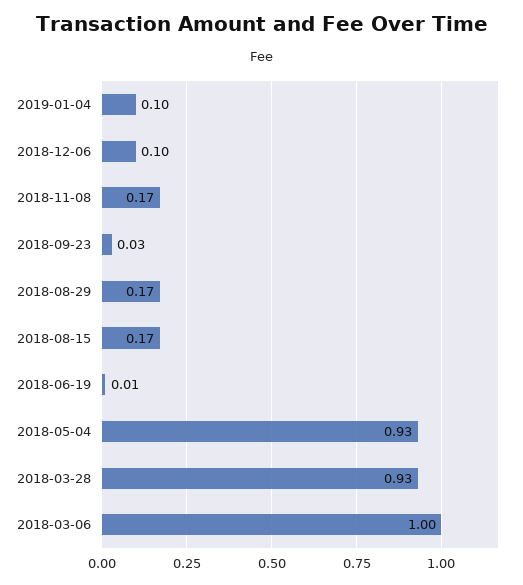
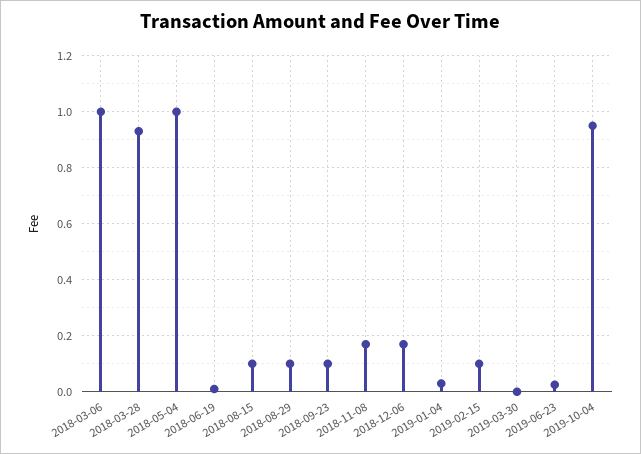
2019-01-04: 0.1 -> 0.025
2018-12-06: 0.1 -> 0.175
2018-09-23: 0.03 -> 0.1
2018-08-29: 0.17 -> 0.1
2018-08-15: 0.17 -> 0.1
2018-05-04: 0.93 -> 1
2019-02-15: none -> 0.1
2019-03-30: none -> 0
2019-06-23: none -> 0.025
2019-10-04: none -> 0.95

